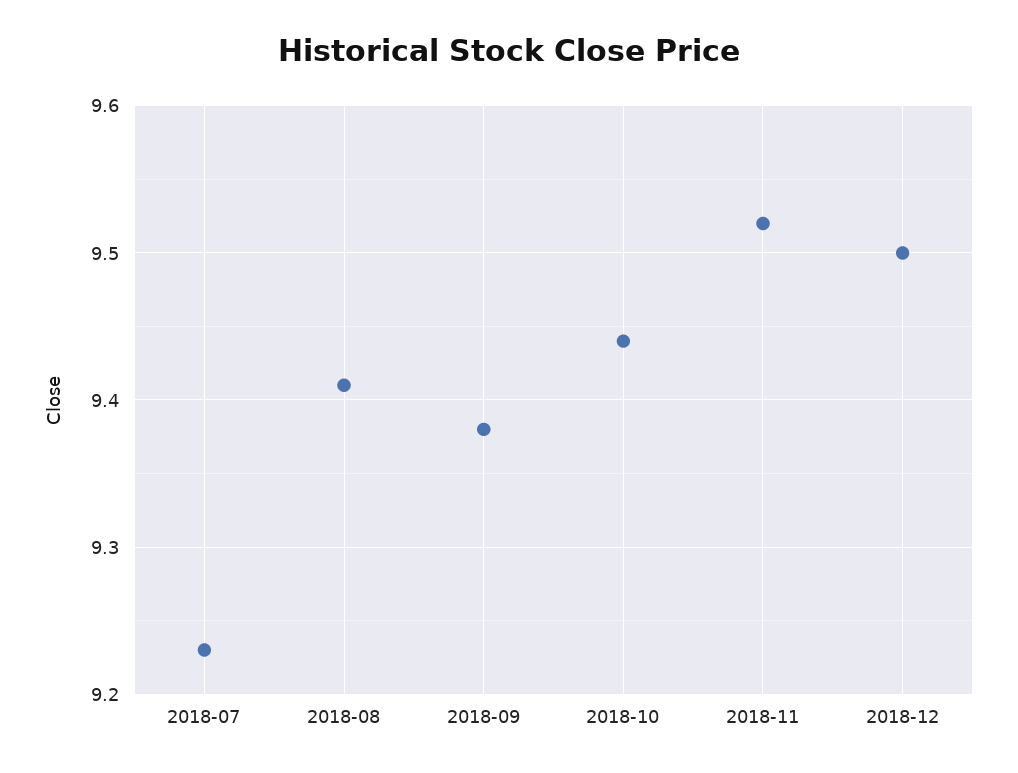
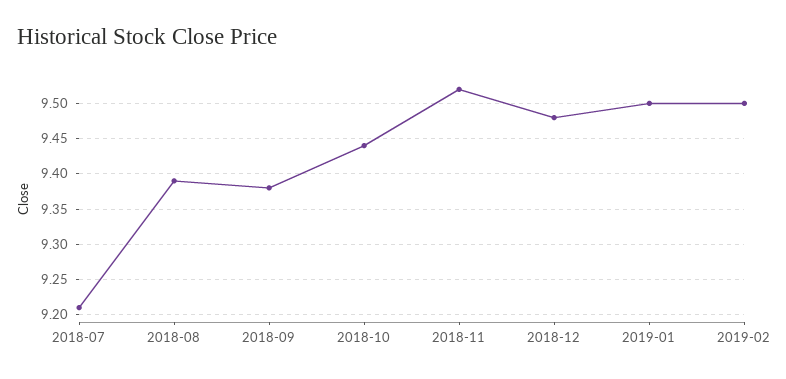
2018-07: 9.23 -> 9.21
2018-08: 9.41 -> 9.39
2018-12: 9.5 -> 9.48
2019-01: none -> 9.5
2019-02: none -> 9.5

